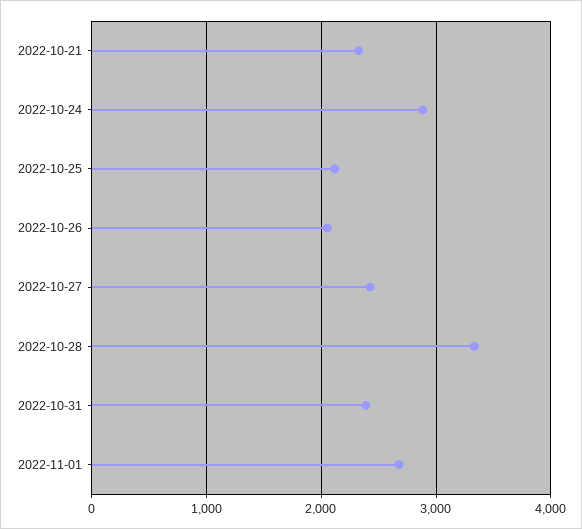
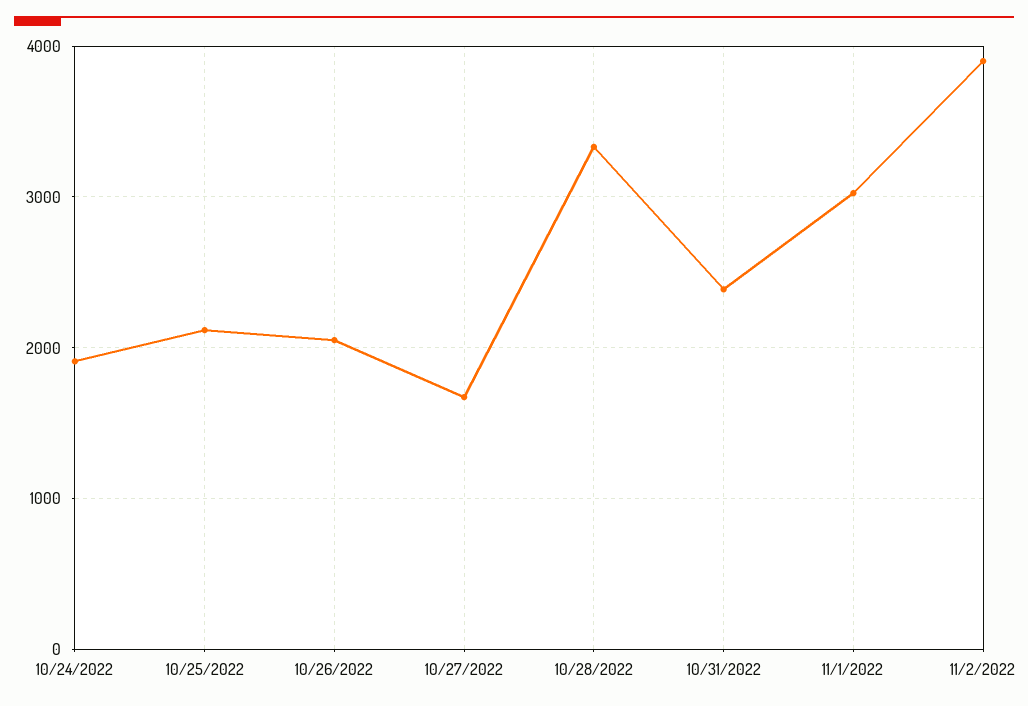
2022-10-21: 2300 -> none
2022-10-24: 2900 -> 1900
2022-10-27: 2400 -> 1700
2022-11-01: 2700 -> 3000
11/2/2022: none -> 3900

